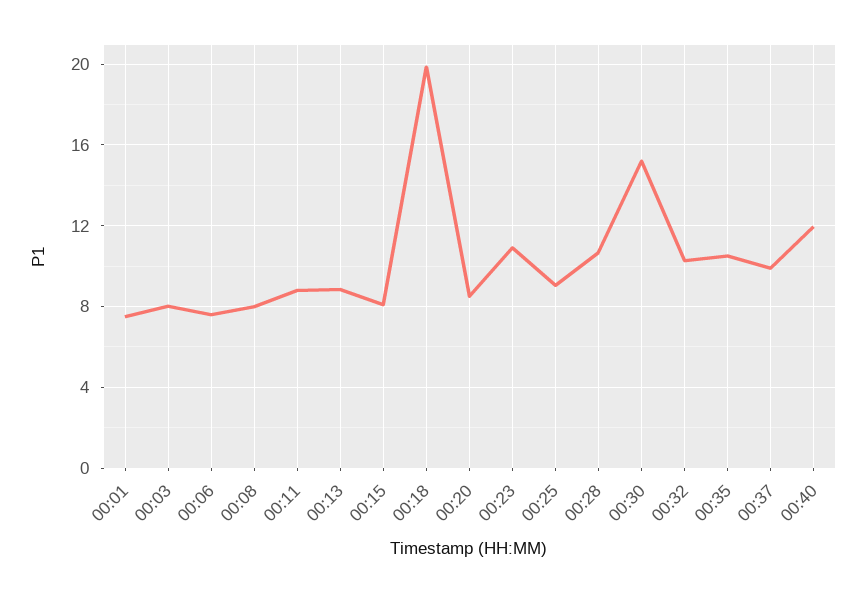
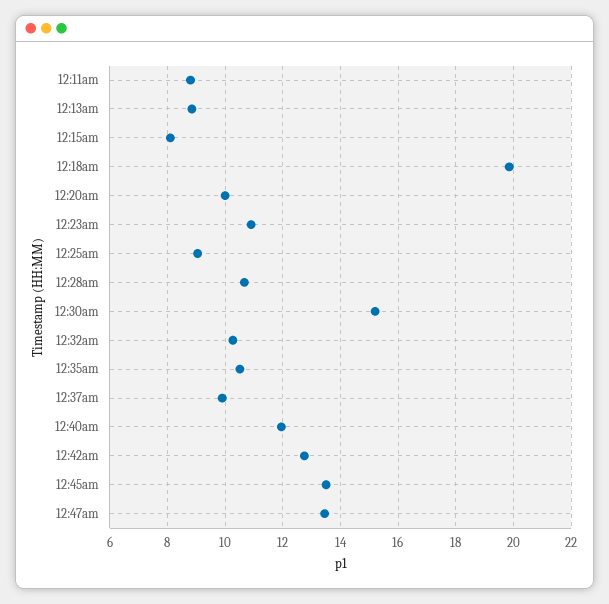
00:01: 7.5 -> none
00:03: 8 -> none
00:06: 7.5 -> none
00:08: 8 -> none
00:20: 8.5 -> 10
12:42am: none -> 12.75
12:45am: none -> 13.5
12:47am: none -> 13.5

